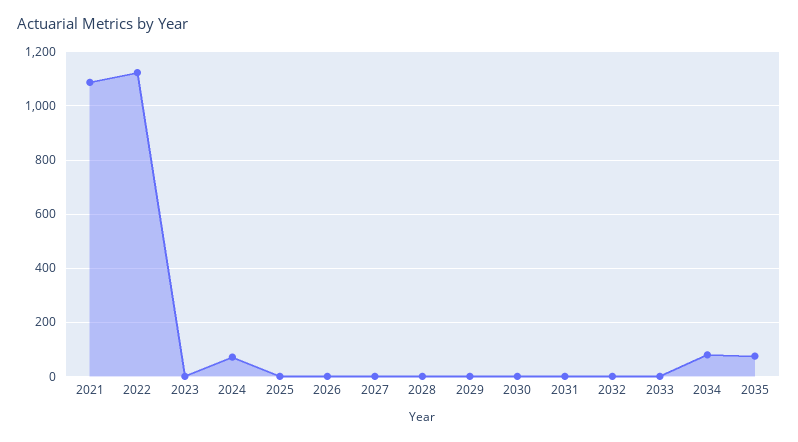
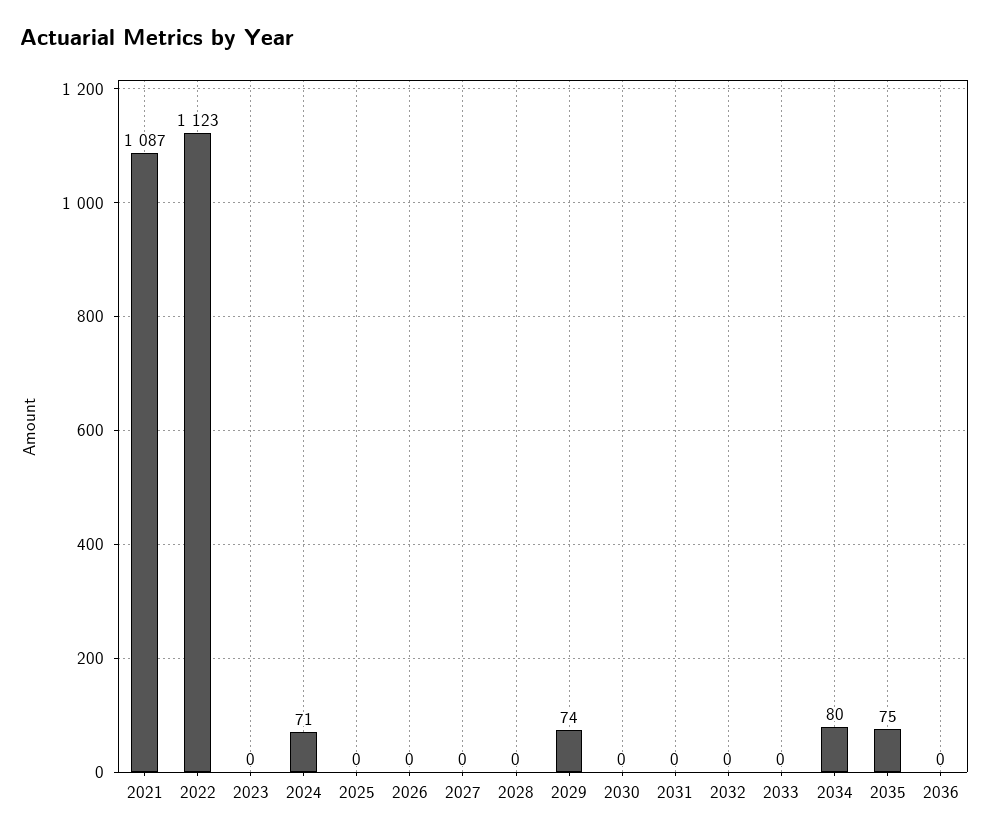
2029: 0 -> 74
2036: none -> 0

